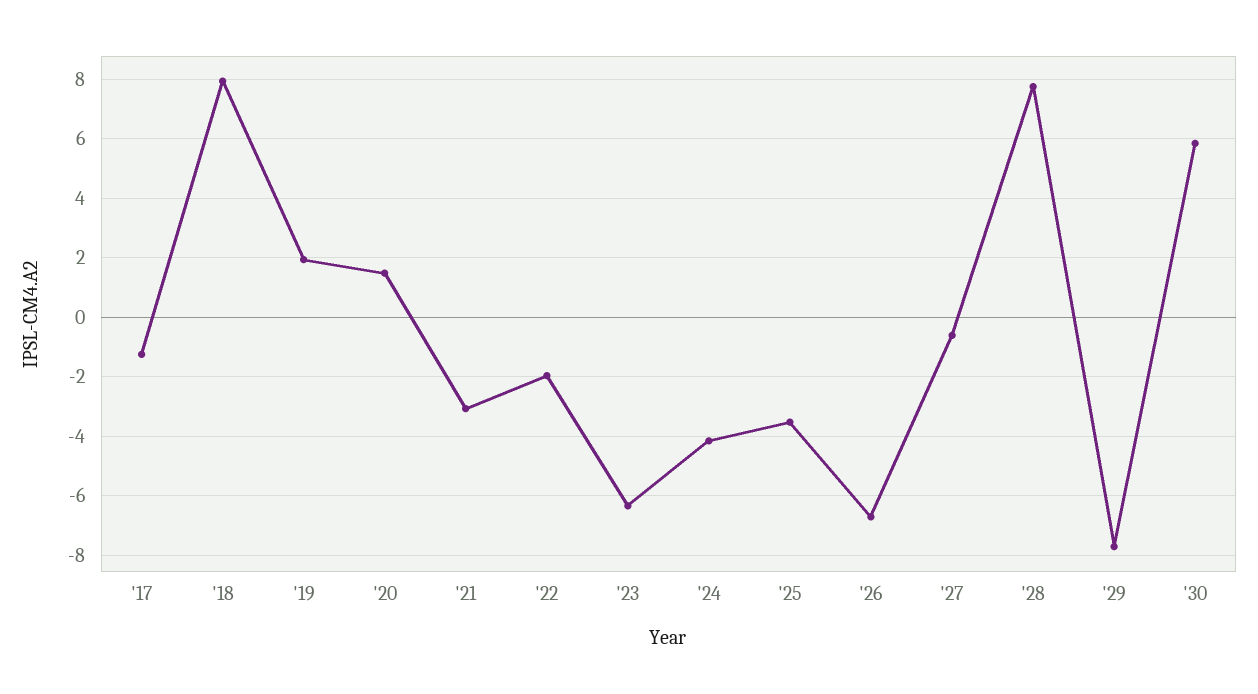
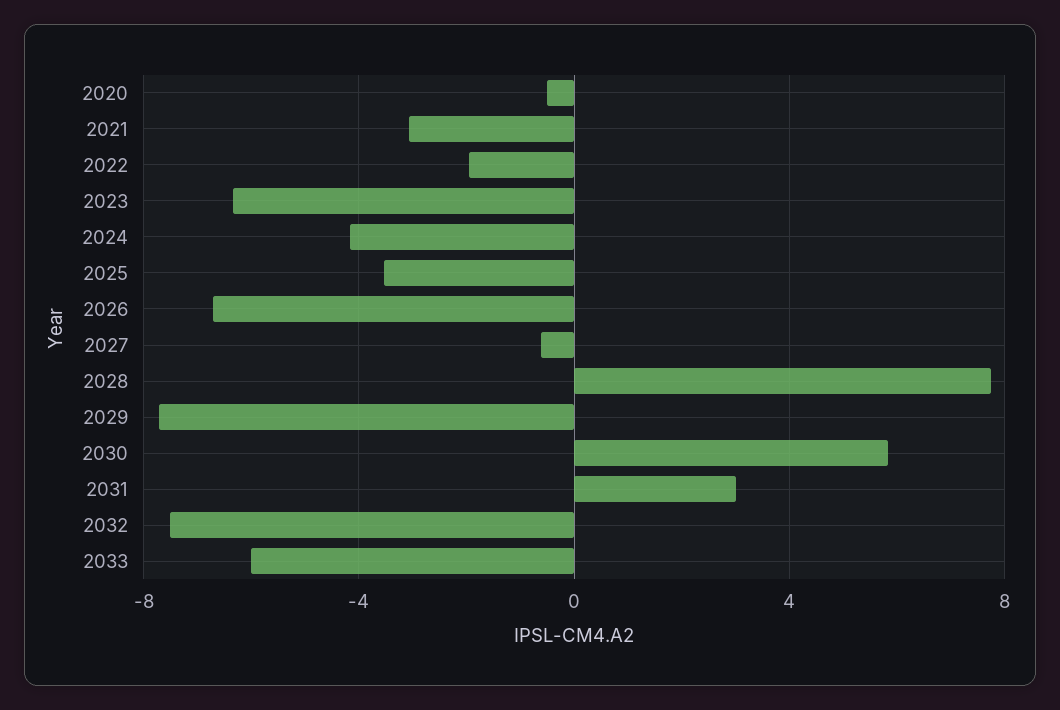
'17: -1.25 -> none
'18: 8 -> none
'19: 2 -> none
'20: 1.5 -> -0.5
2031: none -> 3
2032: none -> -7.5
2033: none -> -6

